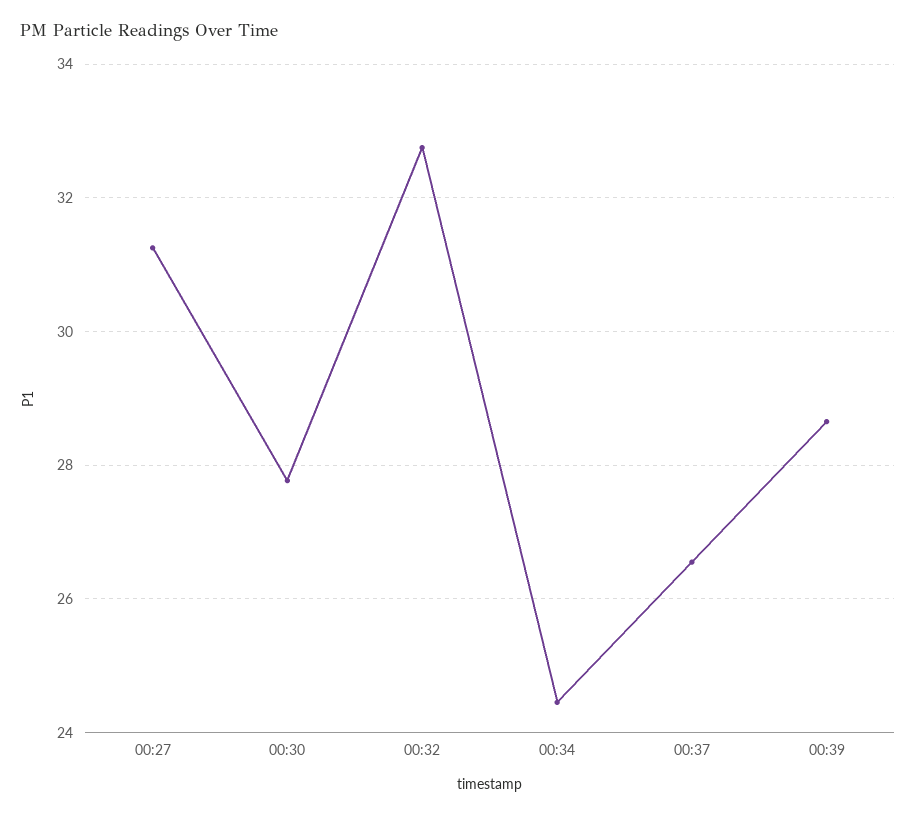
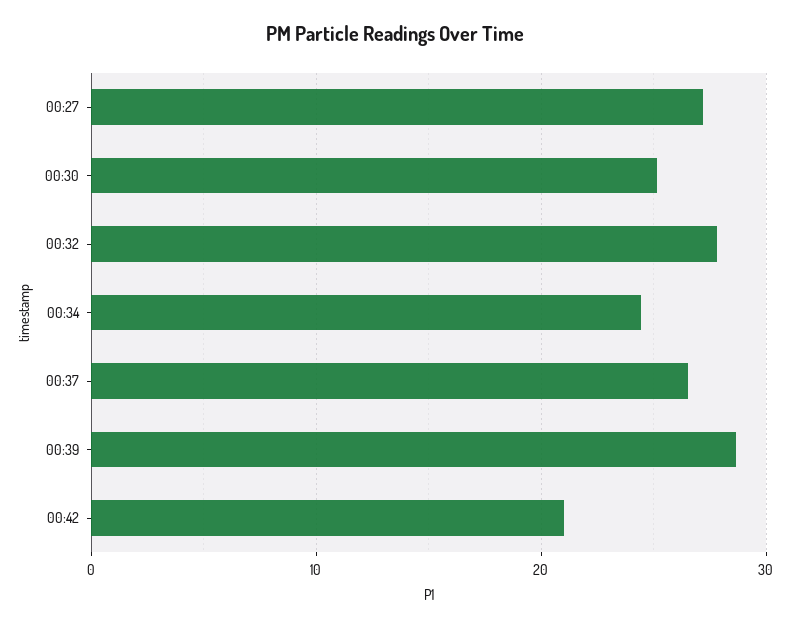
00:27: 31.2 -> 27
00:30: 27.8 -> 25
00:32: 32.8 -> 28
00:42: none -> 21

